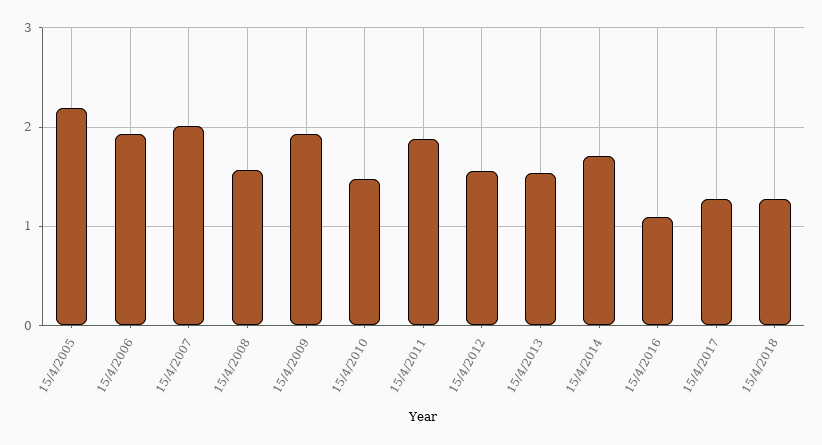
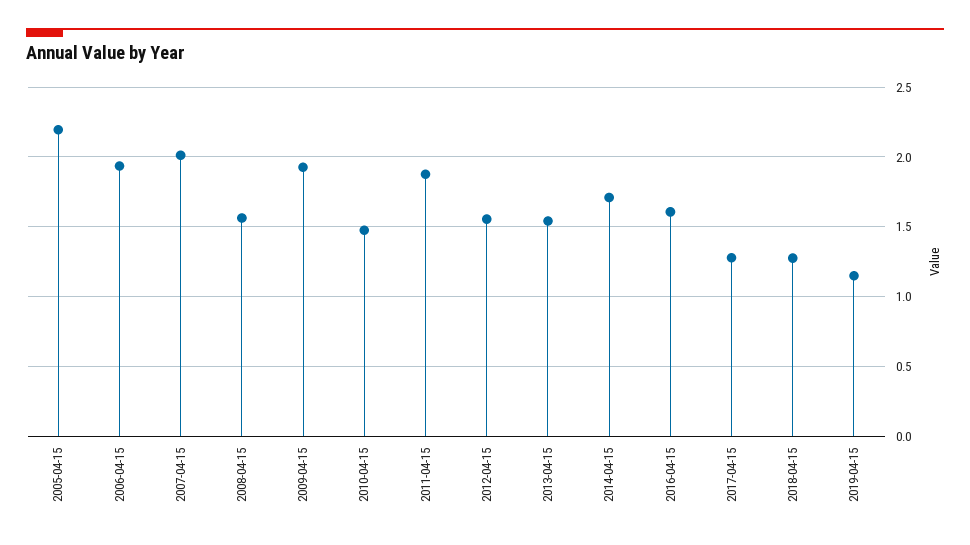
15/4/2016: 1.1 -> 1.6
2019-04-15: none -> 1.15

